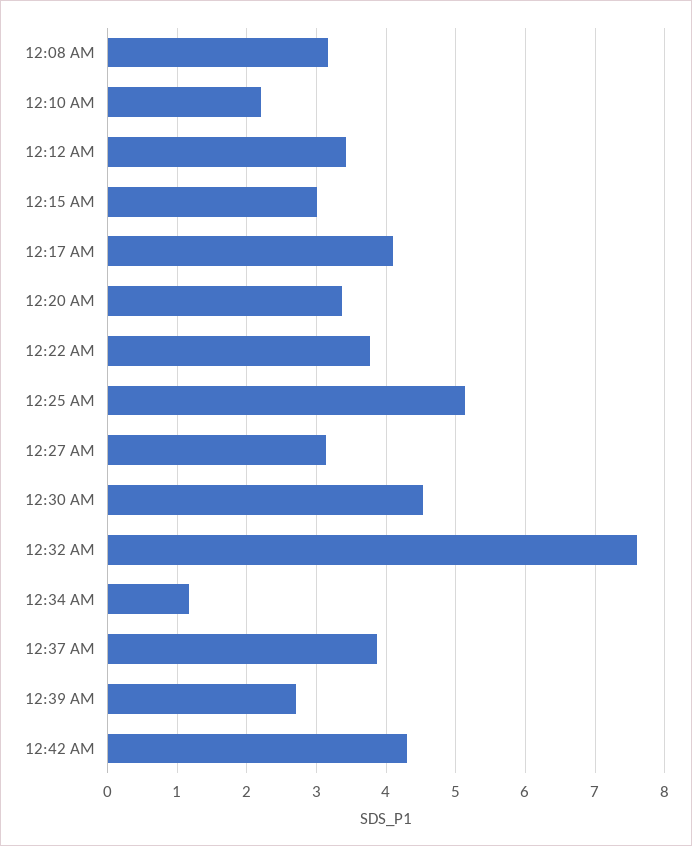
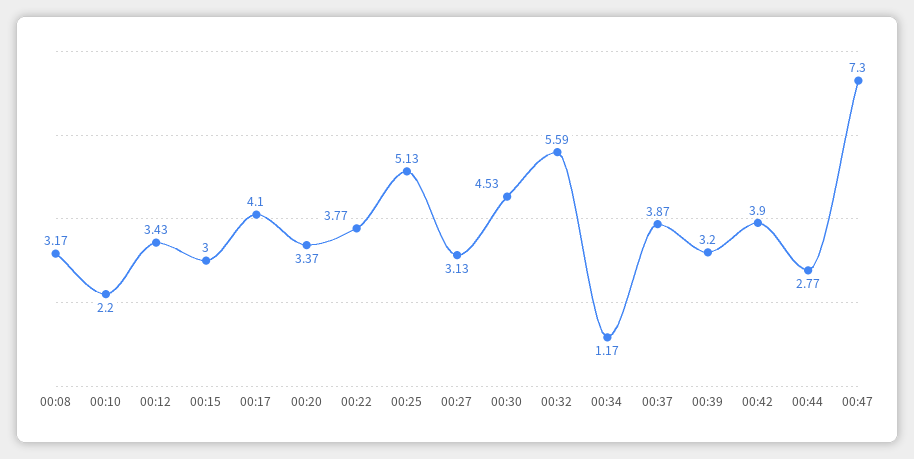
12:32 AM: 7.6 -> 5.59
12:39 AM: 2.7 -> 3.2
12:42 AM: 4.3 -> 3.9
00:44: none -> 2.77
00:47: none -> 7.3

